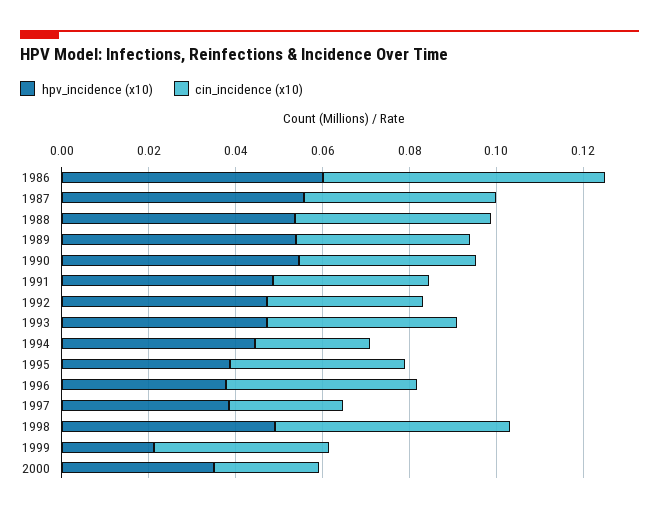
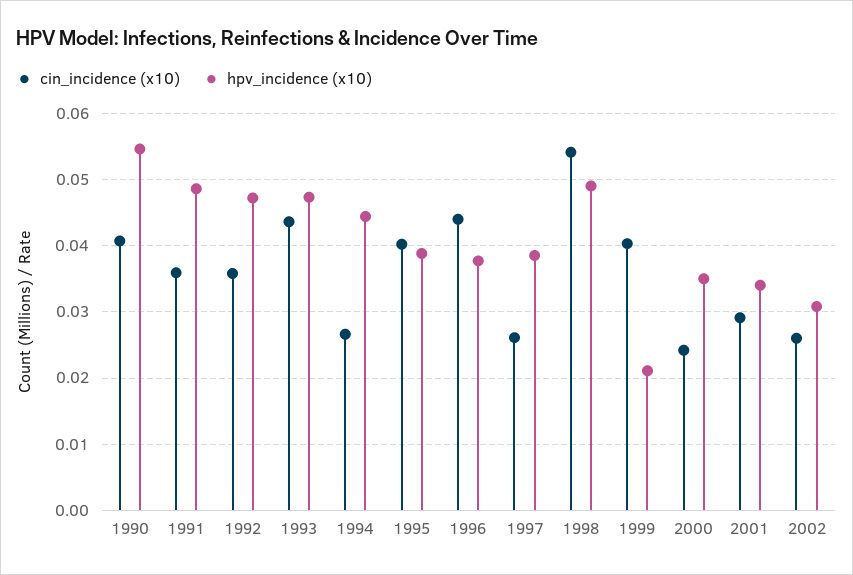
hpv_incidence (x10), 1986: 0.06 -> none
cin_incidence (x10), 1986: 0.065 -> none
hpv_incidence (x10), 1987: 0.055 -> none
cin_incidence (x10), 1987: 0.045 -> none
hpv_incidence (x10), 1988: 0.055 -> none
cin_incidence (x10), 1988: 0.045 -> none
hpv_incidence (x10), 1989: 0.055 -> none
cin_incidence (x10), 1989: 0.04 -> none
cin_incidence (x10), 2001: none -> 0.029
hpv_incidence (x10), 2001: none -> 0.034
cin_incidence (x10), 2002: none -> 0.026
hpv_incidence (x10), 2002: none -> 0.031

